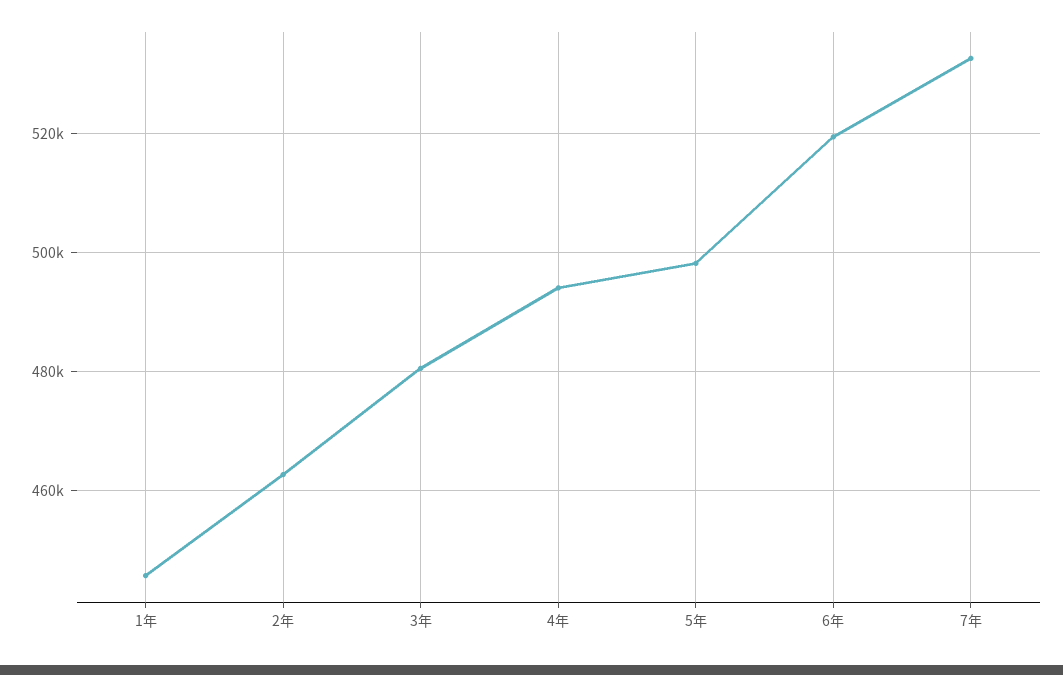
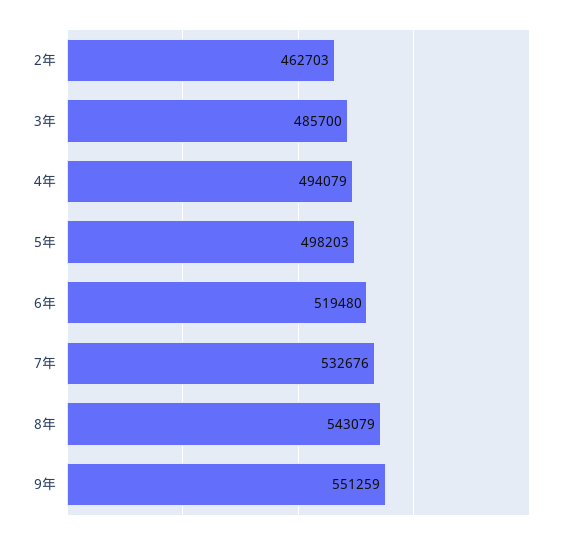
1年: 446000 -> none
3年: 480000 -> 485700
8年: none -> 543079
9年: none -> 551259

